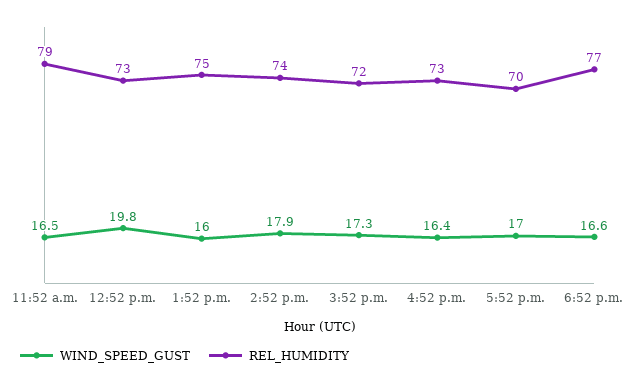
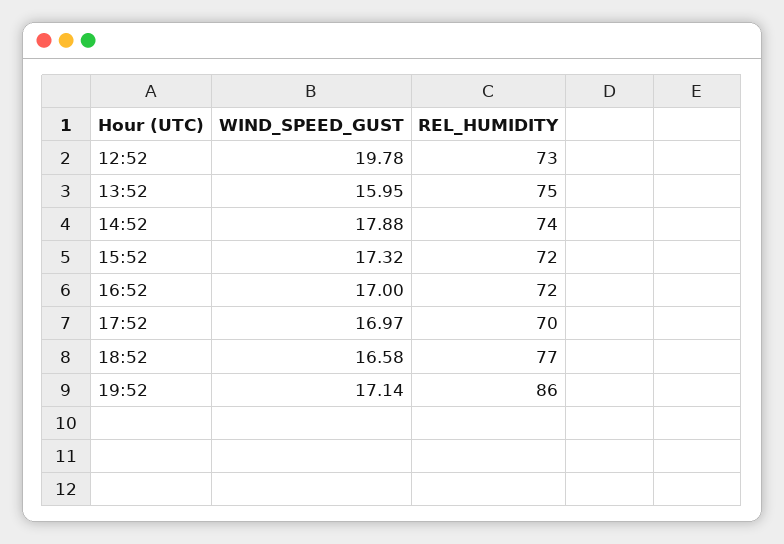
WIND_SPEED_GUST, 11:52 a.m.: 16.5 -> none
REL_HUMIDITY, 11:52 a.m.: 79 -> none
WIND_SPEED_GUST, 4:52 p.m.: 16.4 -> 17
REL_HUMIDITY, 4:52 p.m.: 73 -> 72
WIND_SPEED_GUST, 19:52: none -> 17.14
REL_HUMIDITY, 19:52: none -> 86

